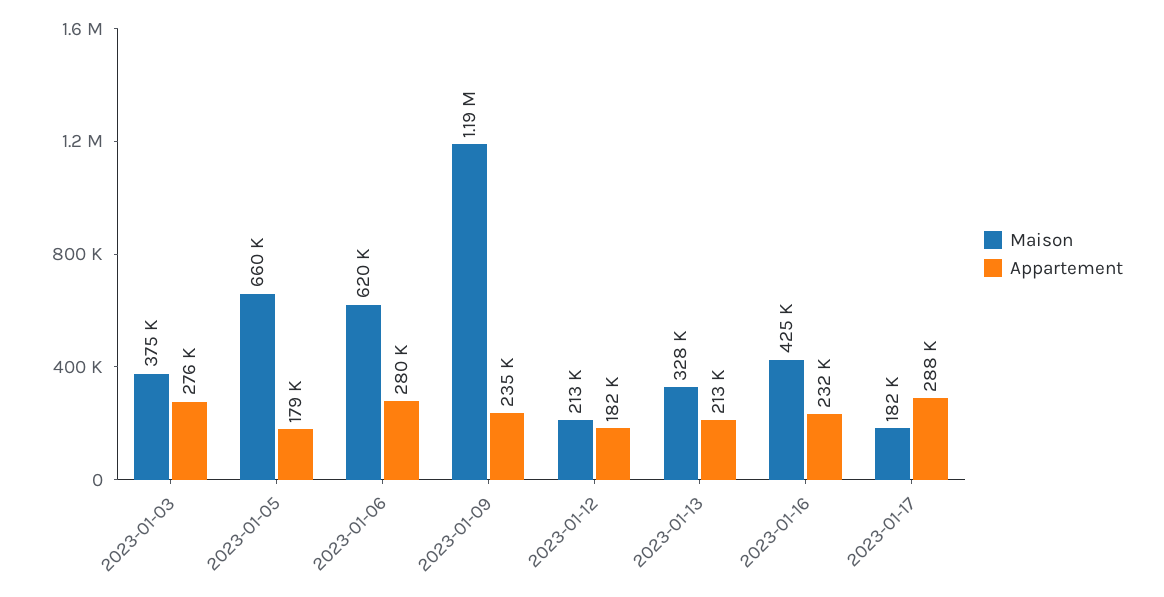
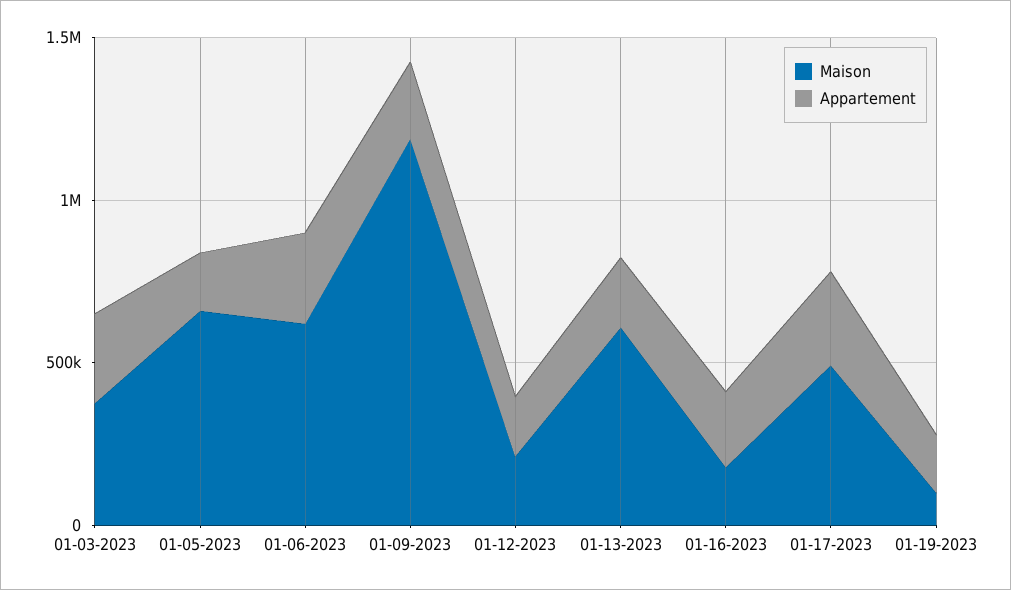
Maison, 2023-01-13: 328000 -> 600000
Maison, 2023-01-16: 425000 -> 200000
Maison, 2023-01-17: 182000 -> 500000
Maison, 01-19-2023: none -> 100000
Appartement, 01-19-2023: none -> 200000

